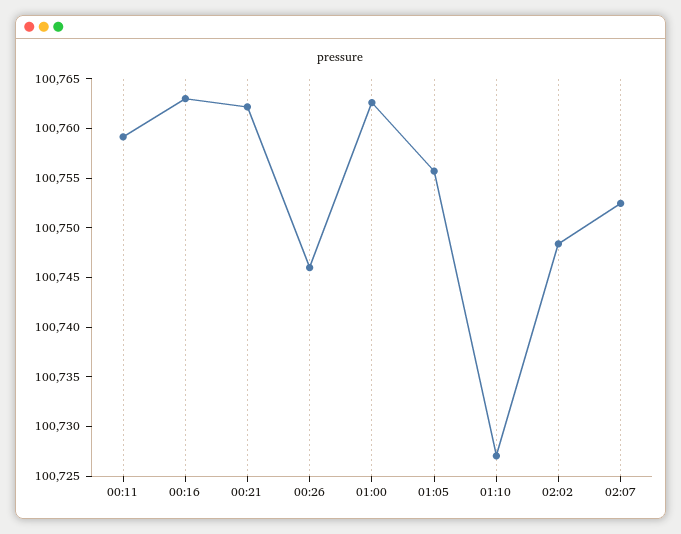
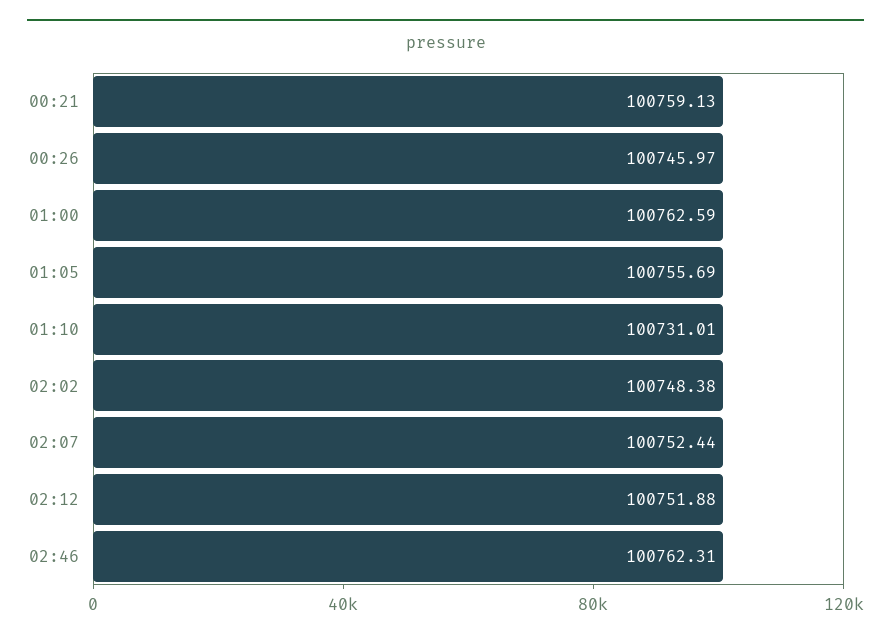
00:11: 100759 -> none
00:16: 100763 -> none
00:21: 100762 -> 100759.13
01:10: 100727 -> 100731.01
02:12: none -> 100751.88
02:46: none -> 100762.31

